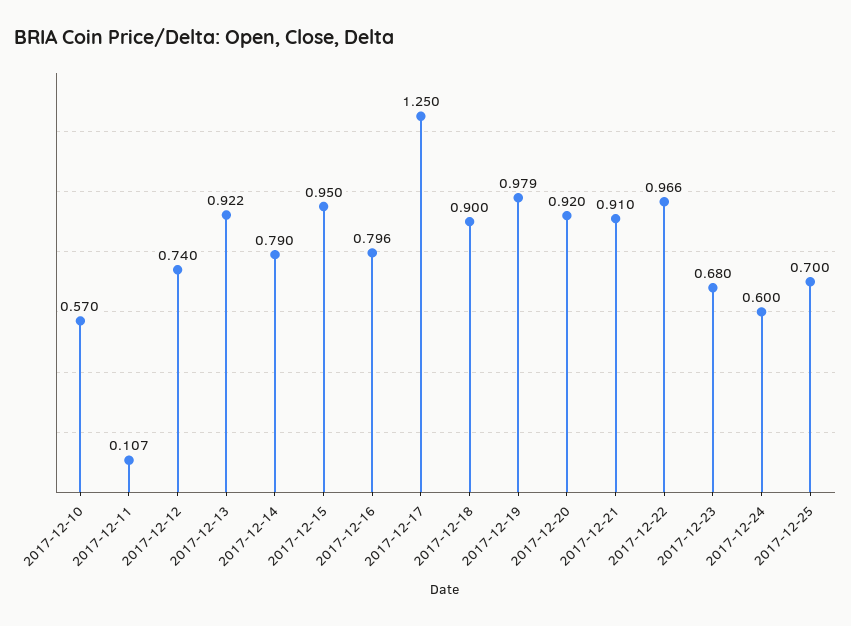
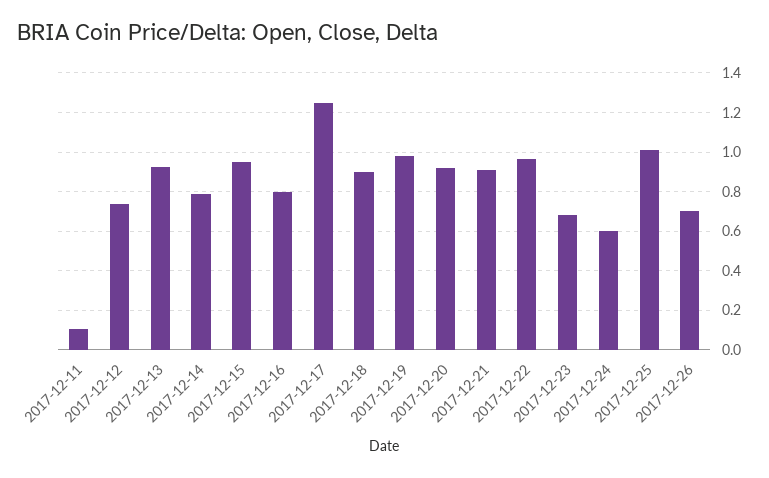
2017-12-10: 0.57 -> none
2017-12-25: 0.7 -> 1
2017-12-26: none -> 0.7

